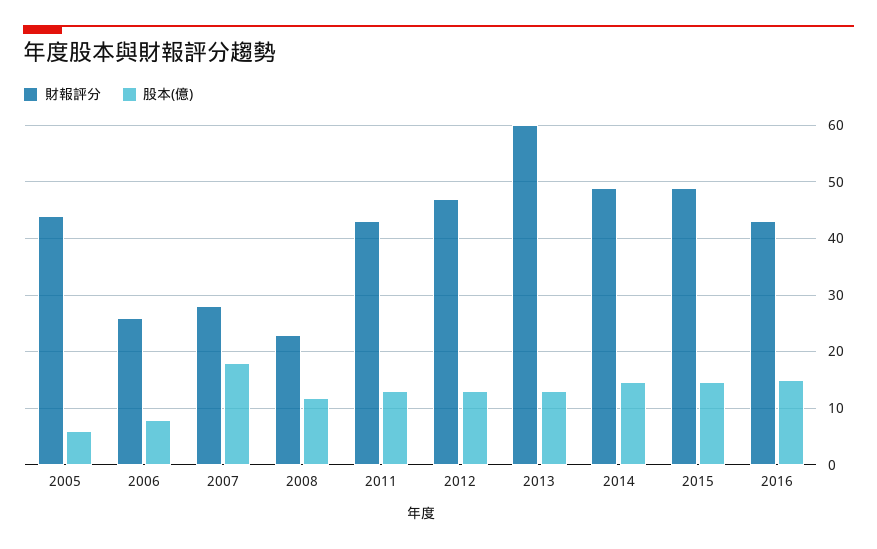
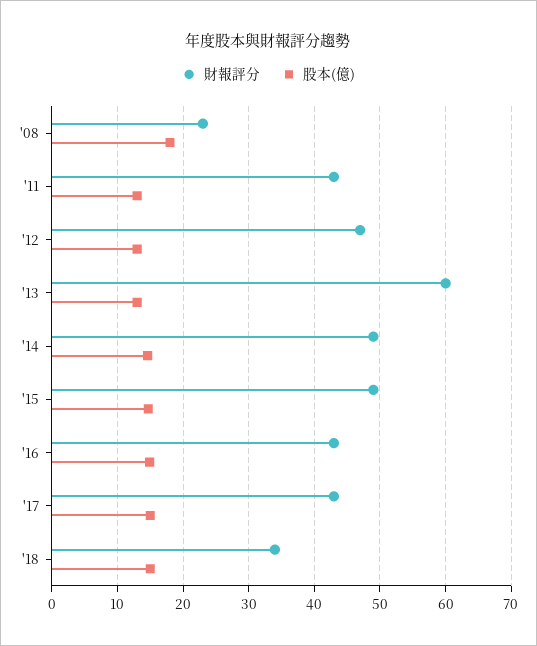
財報評分, 2005: 44 -> none
股本(億), 2005: 6 -> none
財報評分, 2006: 26 -> none
股本(億), 2006: 8 -> none
財報評分, 2007: 28 -> none
股本(億), 2007: 18 -> none
股本(億), 2008: 12 -> 18
財報評分, '17: none -> 43
股本(億), '17: none -> 15
財報評分, '18: none -> 34
股本(億), '18: none -> 15

